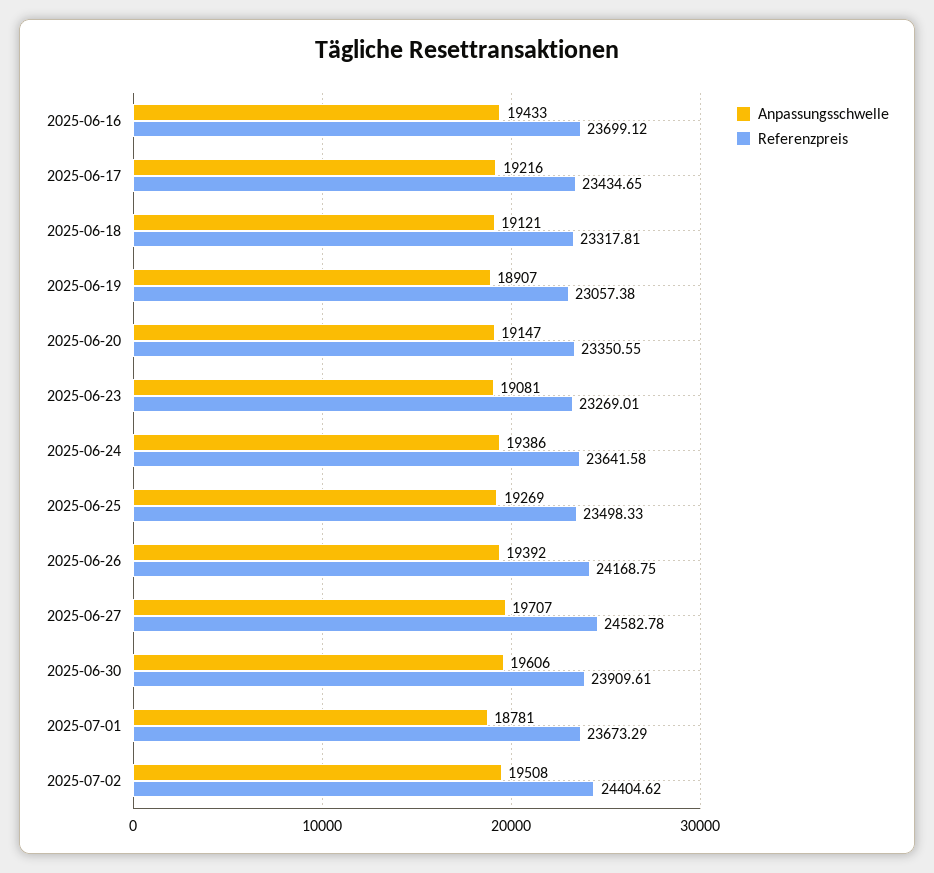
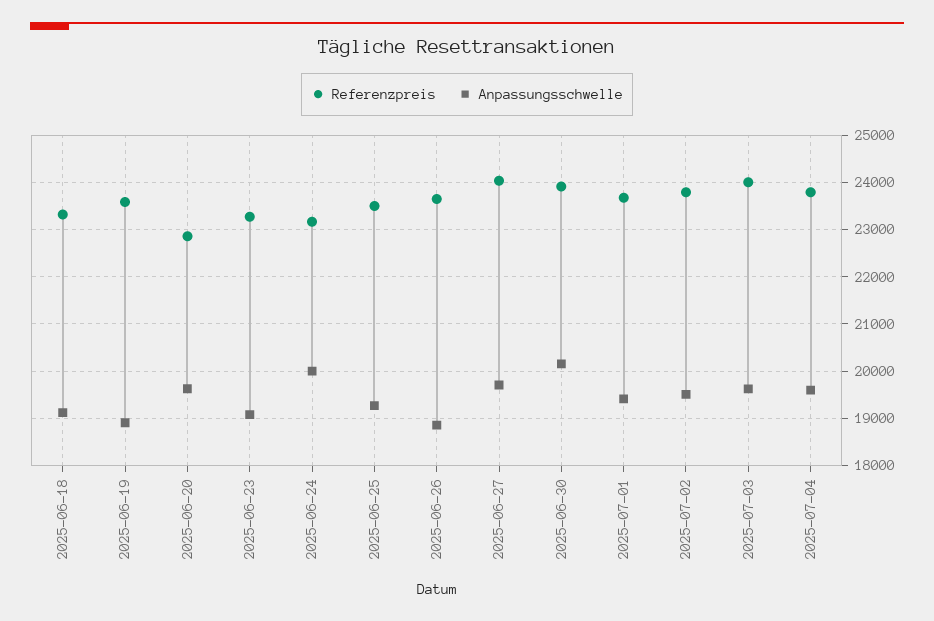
Anpassungsschwelle, 2025-06-16: 19433 -> none
Referenzpreis, 2025-06-16: 23699.12 -> none
Anpassungsschwelle, 2025-06-17: 19216 -> none
Referenzpreis, 2025-06-17: 23434.65 -> none
Referenzpreis, 2025-06-19: 23057.38 -> 23600
Anpassungsschwelle, 2025-06-20: 19147 -> 19600
Referenzpreis, 2025-06-20: 23350.55 -> 22800
Anpassungsschwelle, 2025-06-24: 19386 -> 20000
Referenzpreis, 2025-06-24: 23641.58 -> 23200
Anpassungsschwelle, 2025-06-26: 19392 -> 18800
Referenzpreis, 2025-06-26: 24168.75 -> 23600
Referenzpreis, 2025-06-27: 24582.78 -> 24000
Anpassungsschwelle, 2025-06-30: 19606 -> 20200
Anpassungsschwelle, 2025-07-01: 18781 -> 19400
Referenzpreis, 2025-07-02: 24404.62 -> 23800
Referenzpreis, 2025-07-03: none -> 24000
Anpassungsschwelle, 2025-07-03: none -> 19600
Referenzpreis, 2025-07-04: none -> 23800
Anpassungsschwelle, 2025-07-04: none -> 19600

